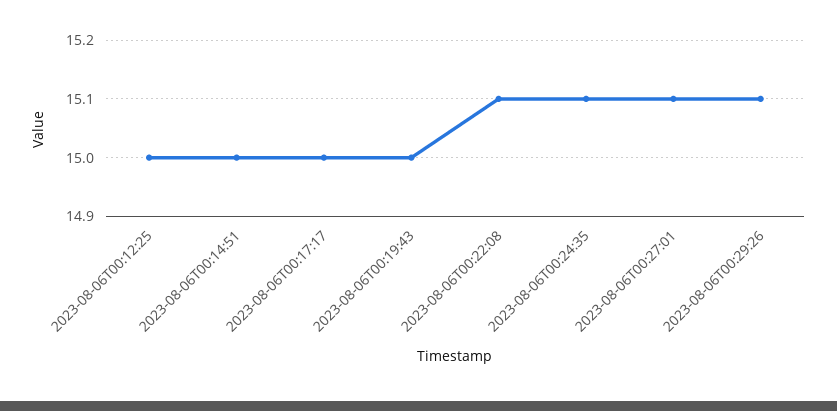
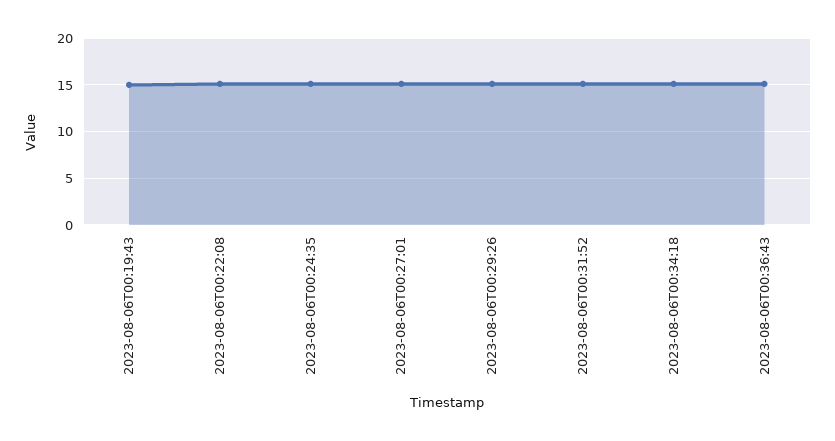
2023-08-06T00:12:25: 15 -> none
2023-08-06T00:14:51: 15 -> none
2023-08-06T00:17:17: 15 -> none
2023-08-06T00:31:52: none -> 15
2023-08-06T00:34:18: none -> 15
2023-08-06T00:36:43: none -> 15

